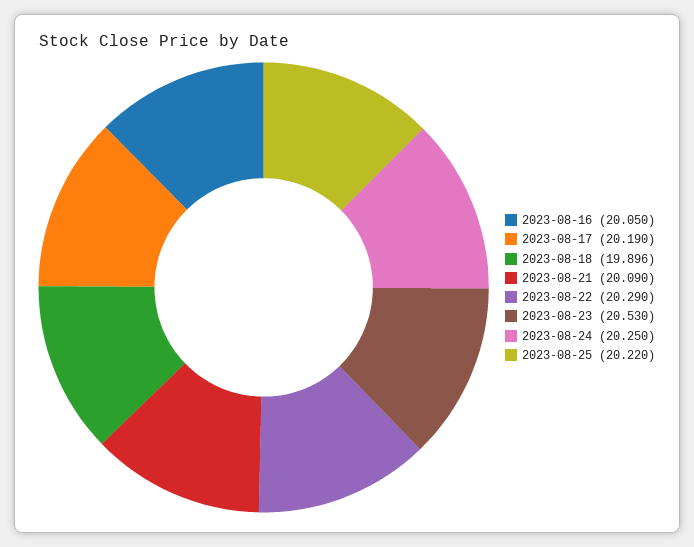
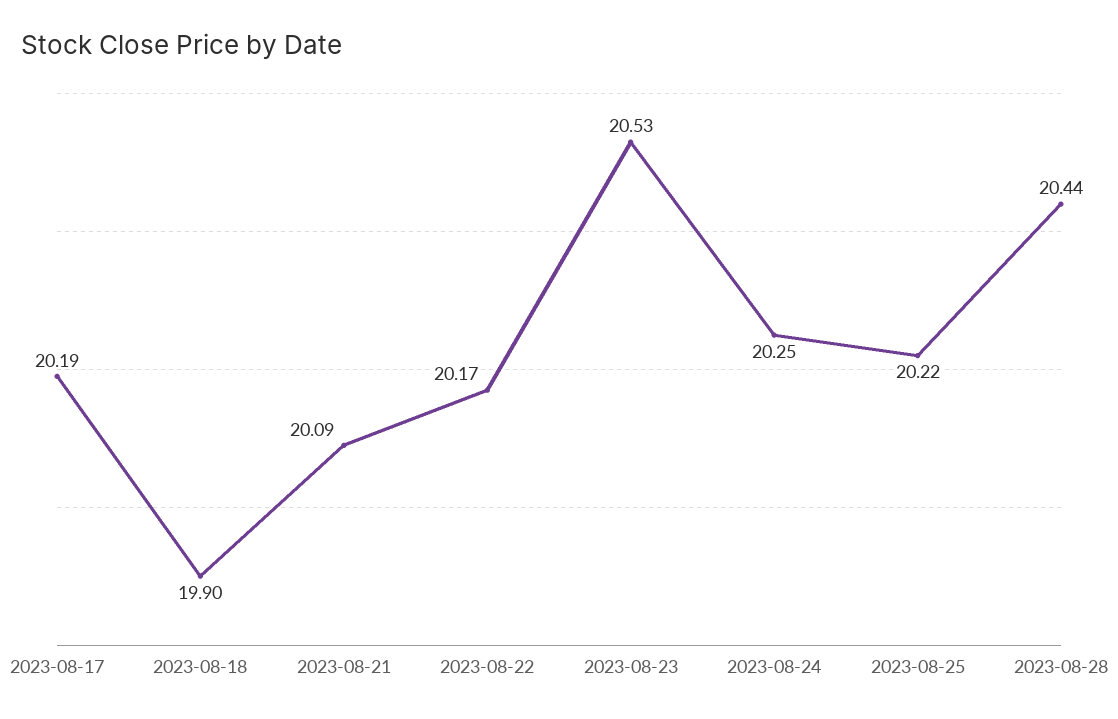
2023-08-16: 20.05 -> none
2023-08-22: 20.29 -> 20.17
2023-08-28: none -> 20.44

